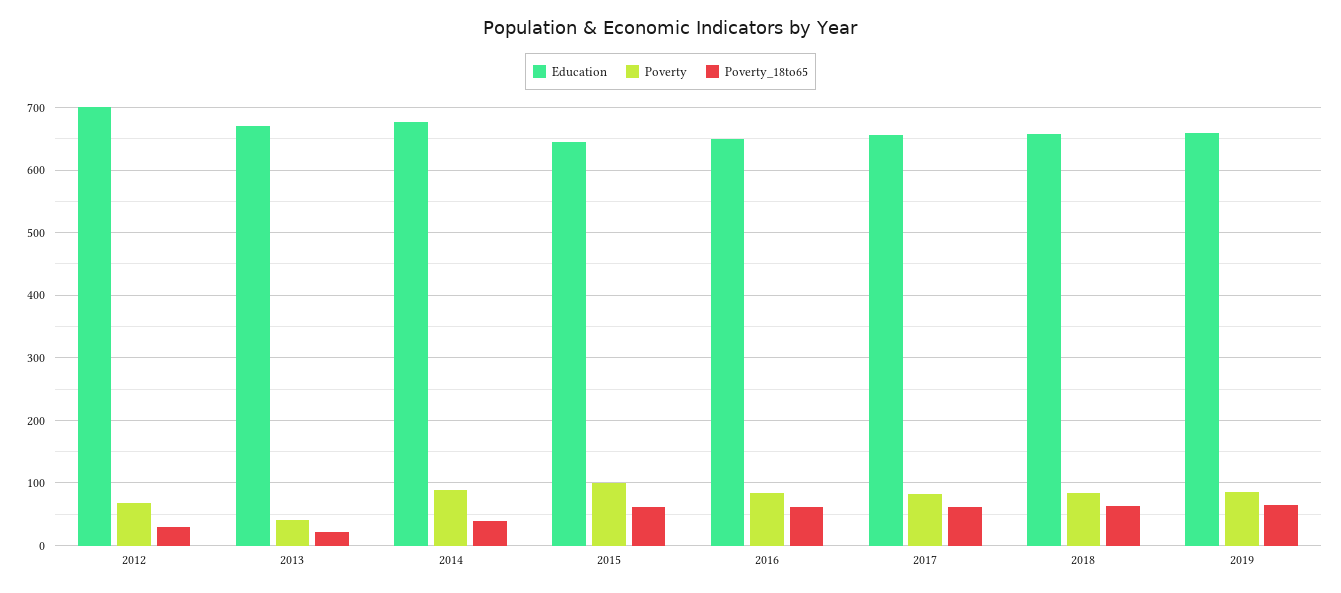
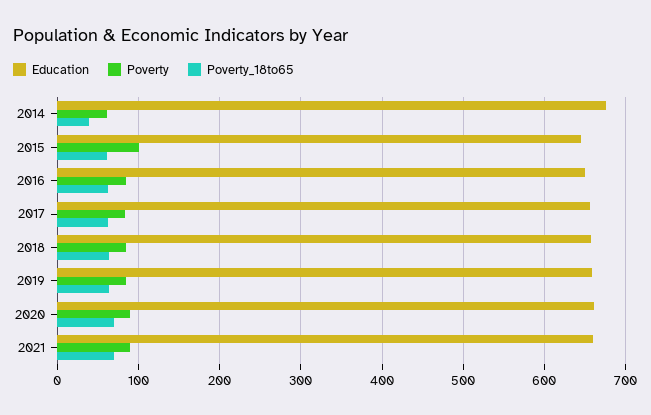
Education, 2012: 700 -> none
Poverty, 2012: 70 -> none
Poverty_18to65, 2012: 30 -> none
Education, 2013: 670 -> none
Poverty, 2013: 40 -> none
Poverty_18to65, 2013: 20 -> none
Poverty, 2014: 90 -> 60
Education, 2020: none -> 660
Poverty, 2020: none -> 90
Poverty_18to65, 2020: none -> 70
Education, 2021: none -> 660
Poverty, 2021: none -> 90
Poverty_18to65, 2021: none -> 70

